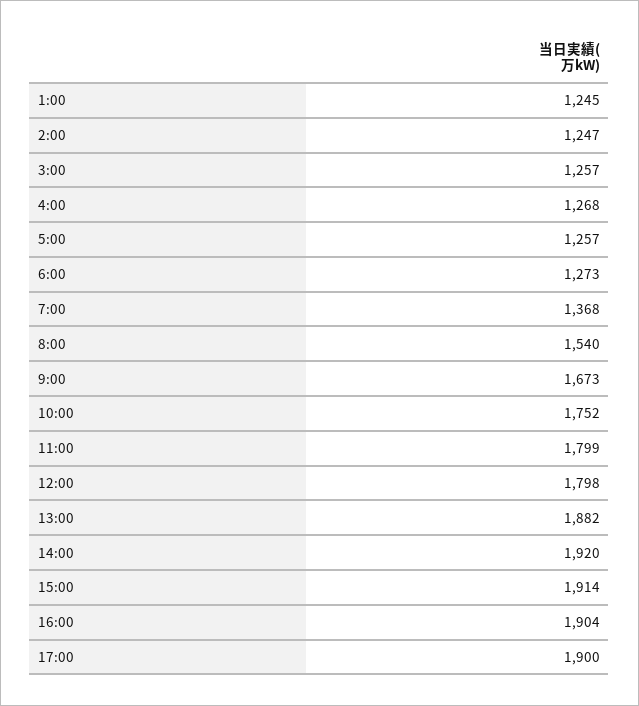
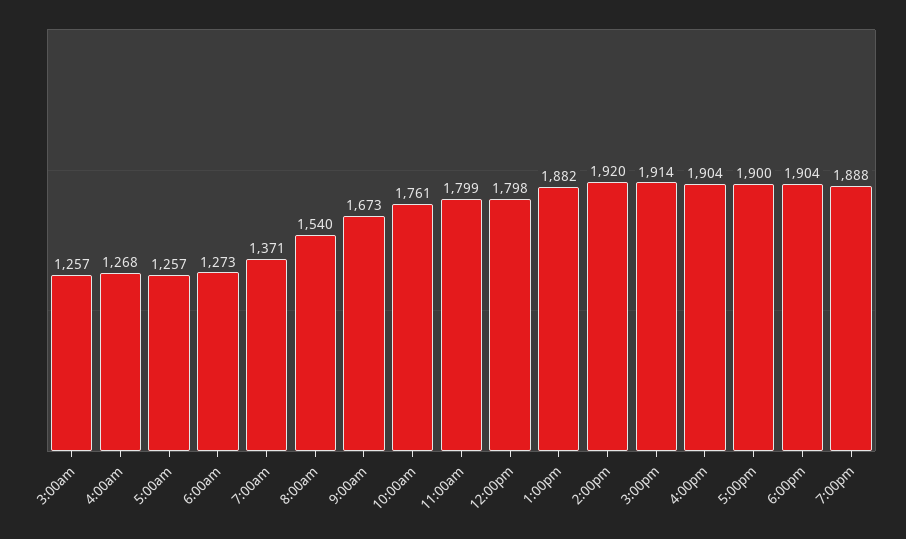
1:00: 1245 -> none
2:00: 1247 -> none
7:00: 1368 -> 1371
10:00: 1752 -> 1761
6:00pm: none -> 1904
7:00pm: none -> 1888

